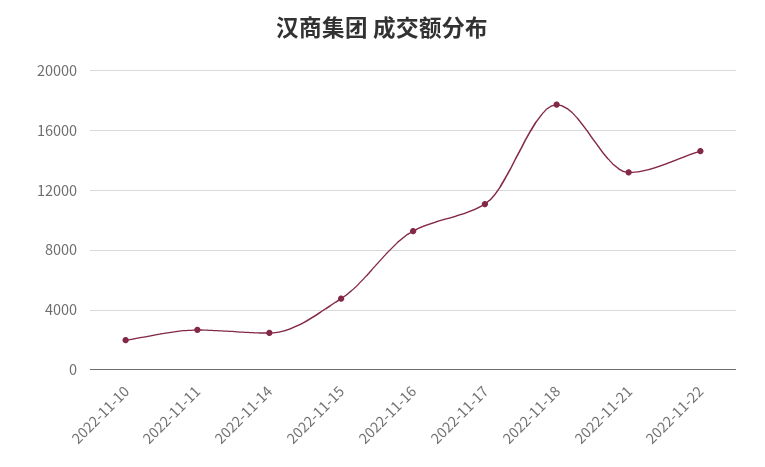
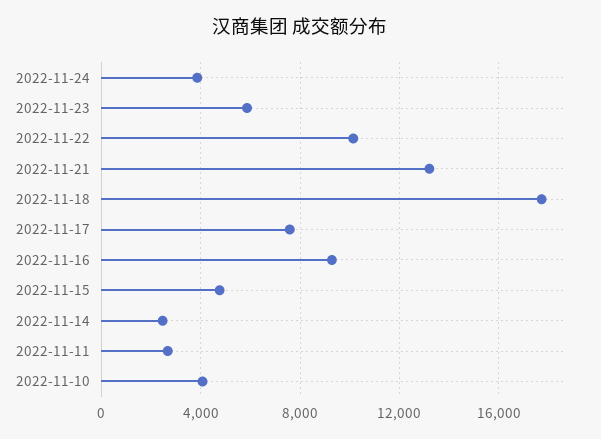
2022-11-10: 2000 -> 4000
2022-11-17: 11000 -> 7500
2022-11-22: 14500 -> 10000
2022-11-24: none -> 4000
2022-11-23: none -> 6000

